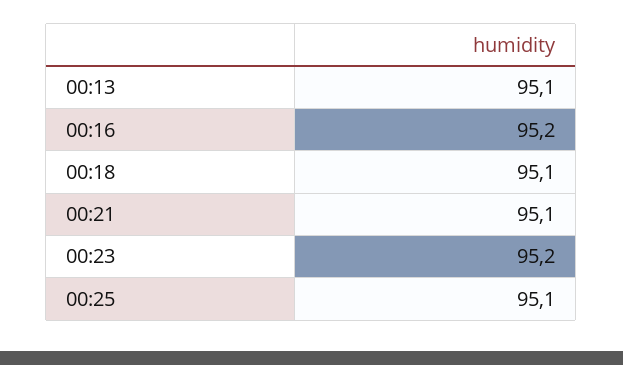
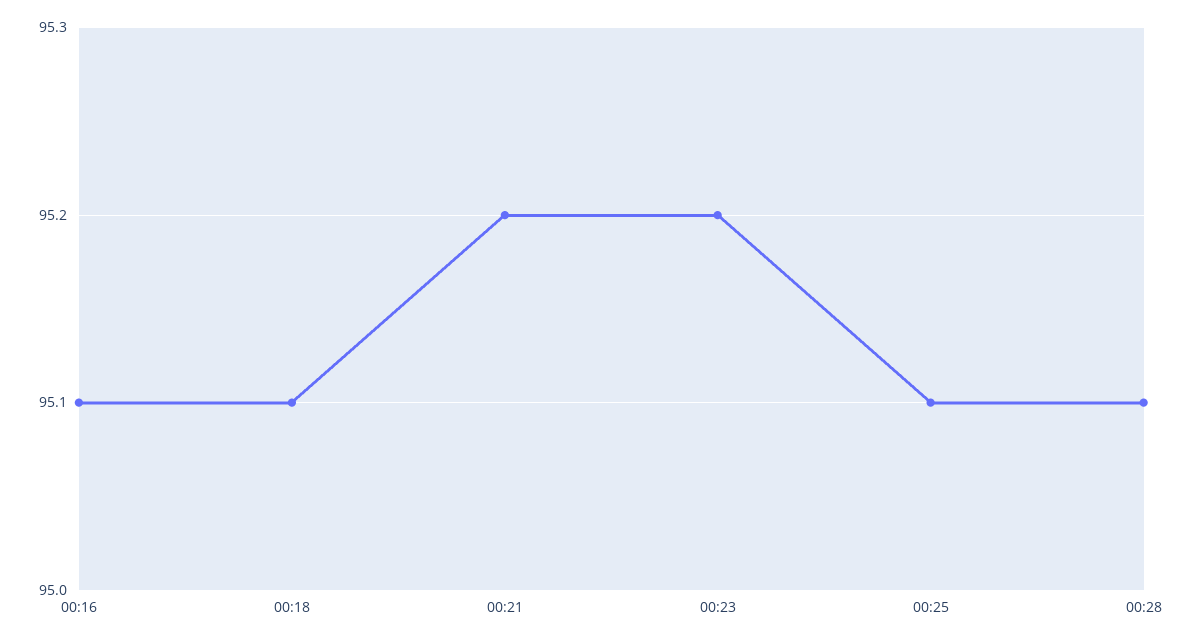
00:13: 95.1 -> none
00:16: 95.2 -> 95.1
00:21: 95.1 -> 95.2
00:28: none -> 95.1

